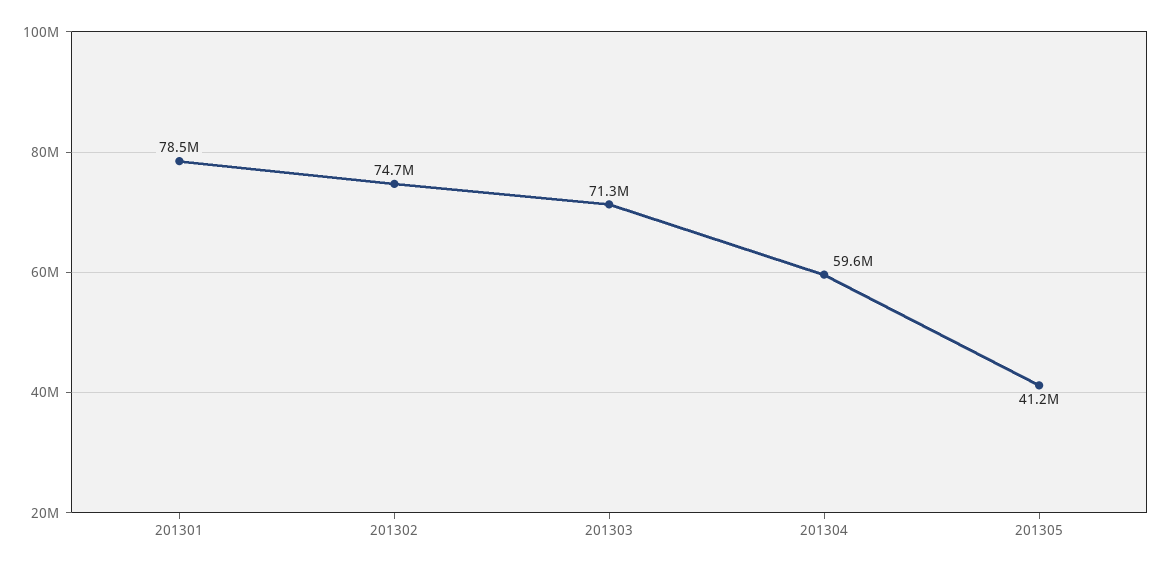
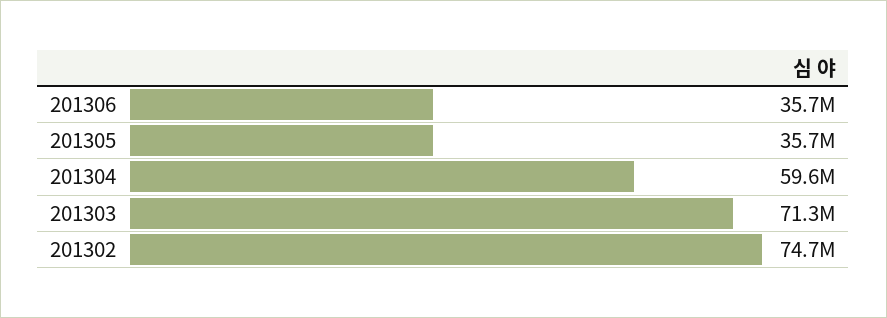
201301: 78500000 -> none
201305: 41200000 -> 35700000
201306: none -> 35700000

